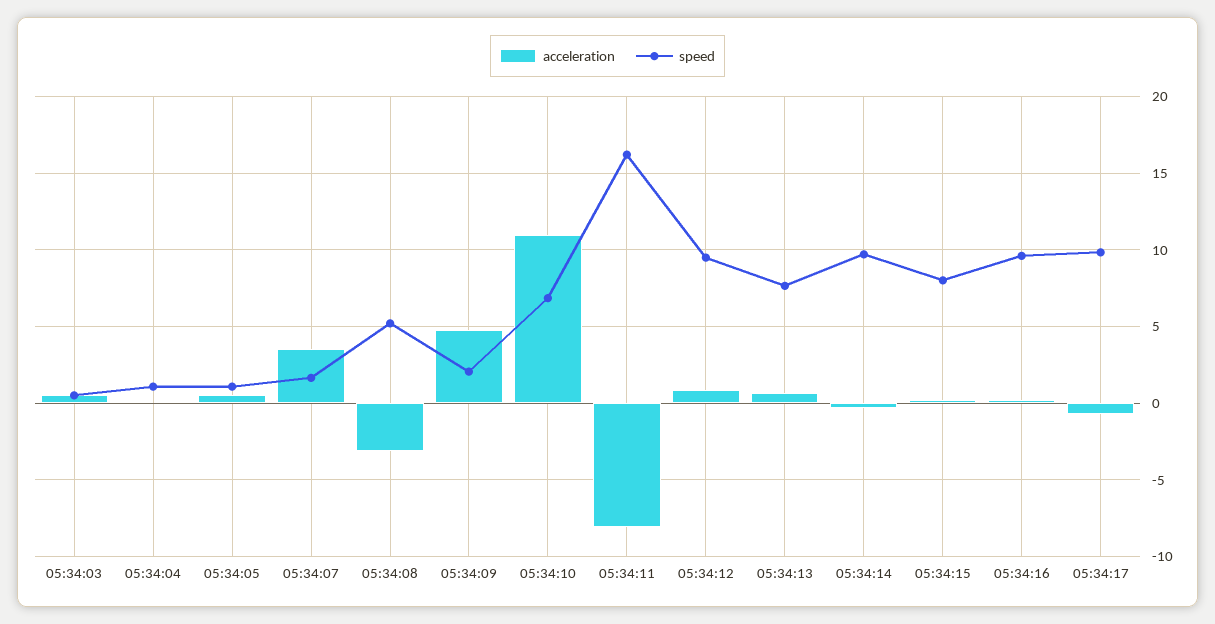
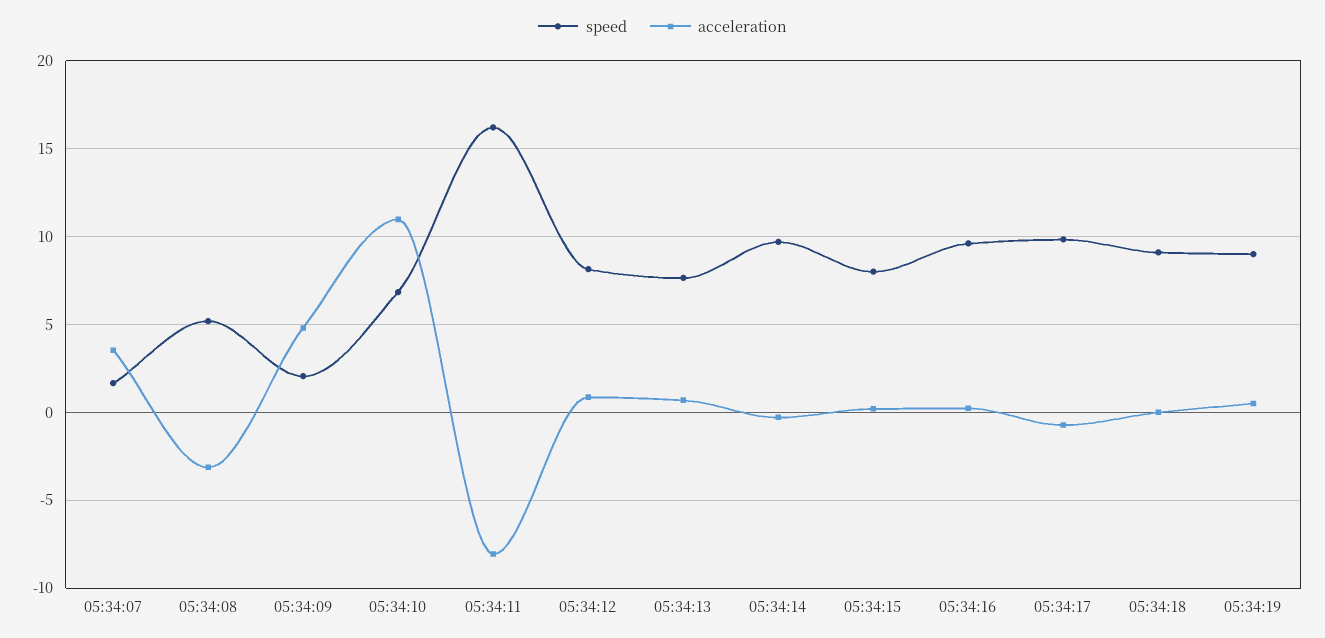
acceleration, 05:34:03: 0.5 -> none
speed, 05:34:03: 0.5 -> none
acceleration, 05:34:04: 0 -> none
speed, 05:34:04: 1 -> none
acceleration, 05:34:05: 0.5 -> none
speed, 05:34:05: 1 -> none
speed, 05:34:12: 9.5 -> 8
speed, 05:34:18: none -> 9
acceleration, 05:34:18: none -> 0
speed, 05:34:19: none -> 9
acceleration, 05:34:19: none -> 0.5

